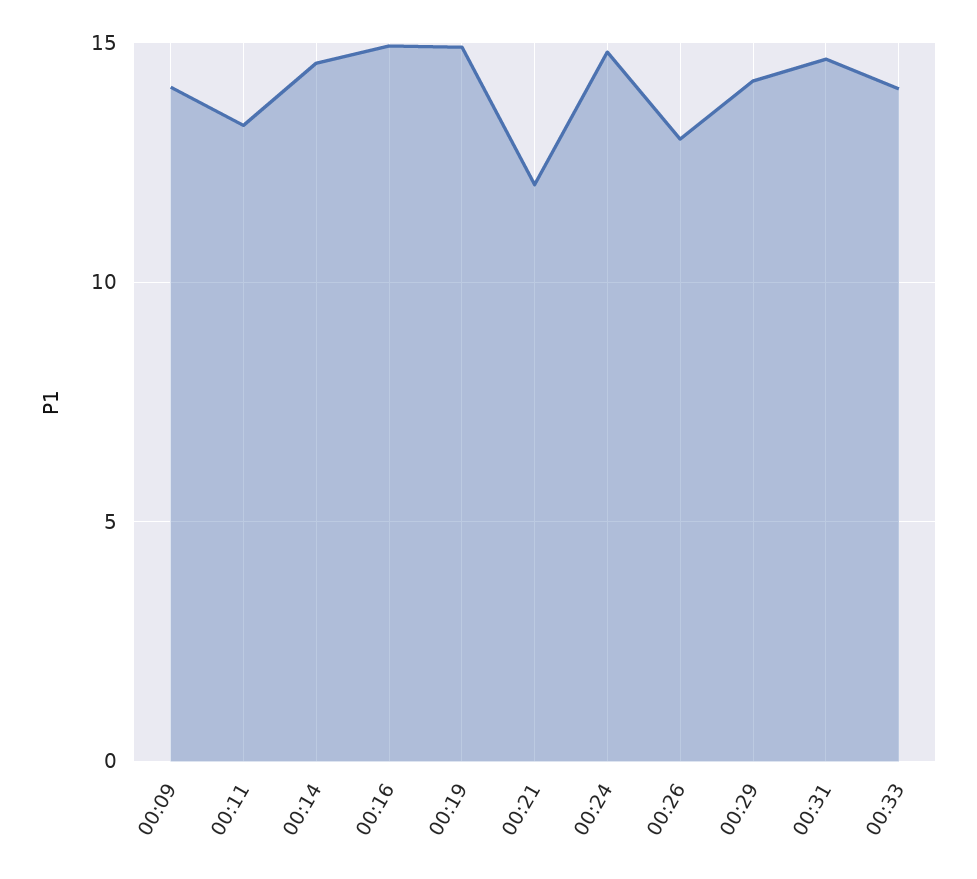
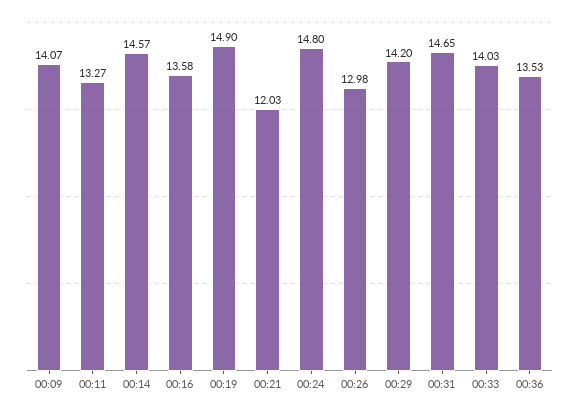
00:16: 15 -> 13.58
00:36: none -> 13.53

